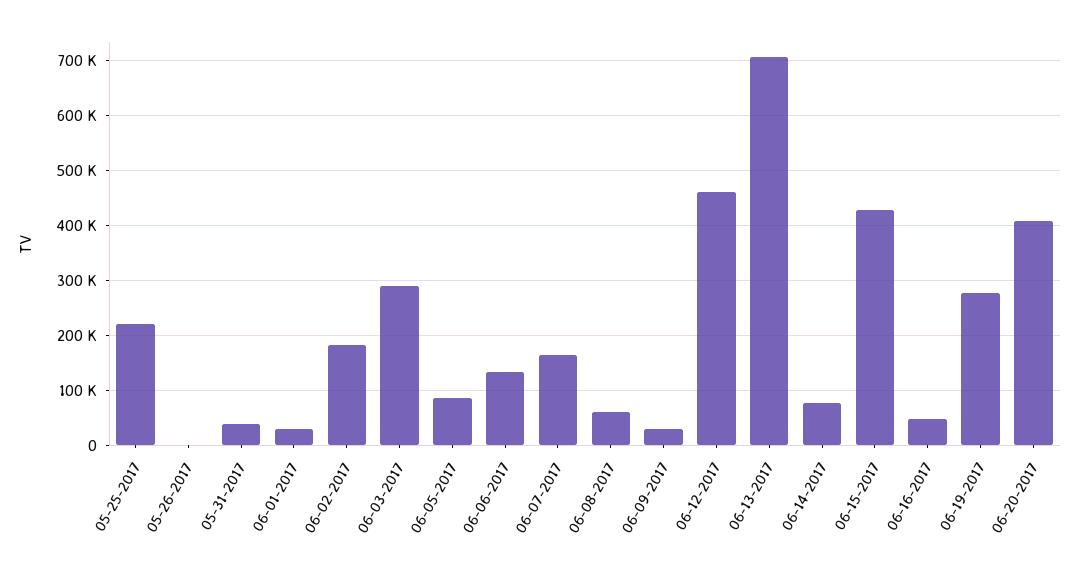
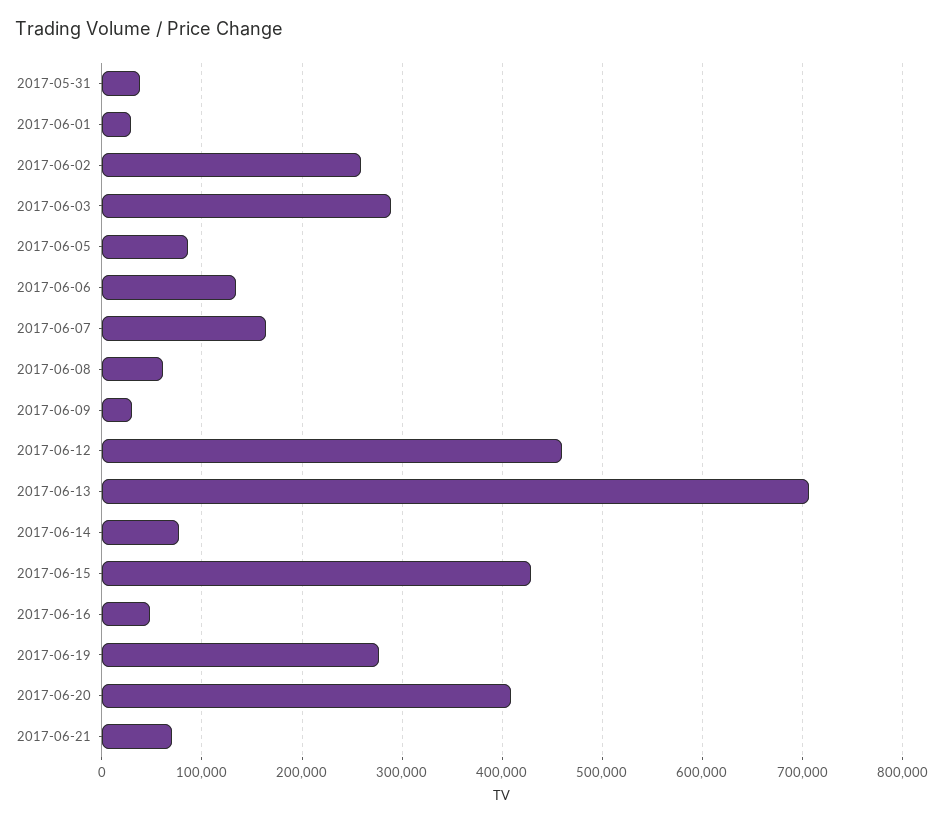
05-25-2017: 220000 -> none
05-26-2017: 0 -> none
06-02-2017: 180000 -> 260000
2017-06-21: none -> 70000

